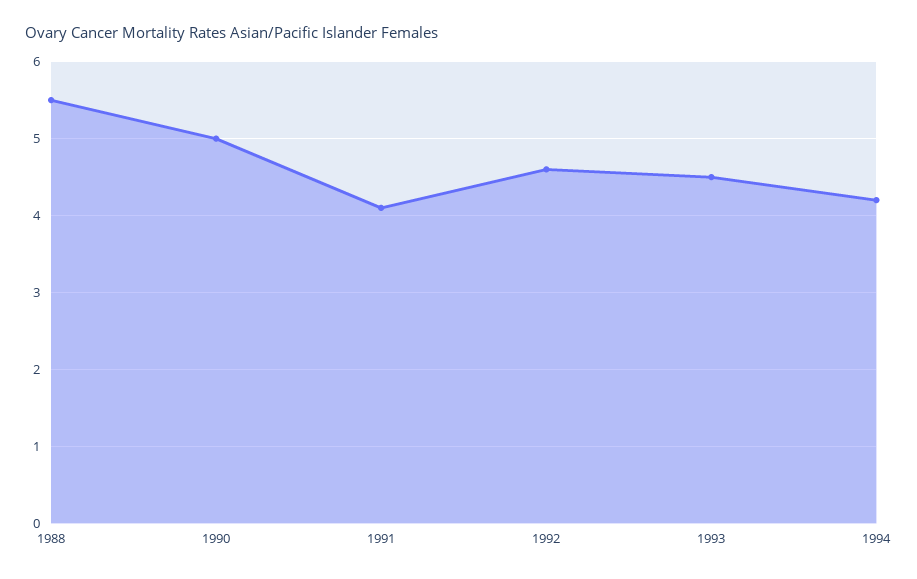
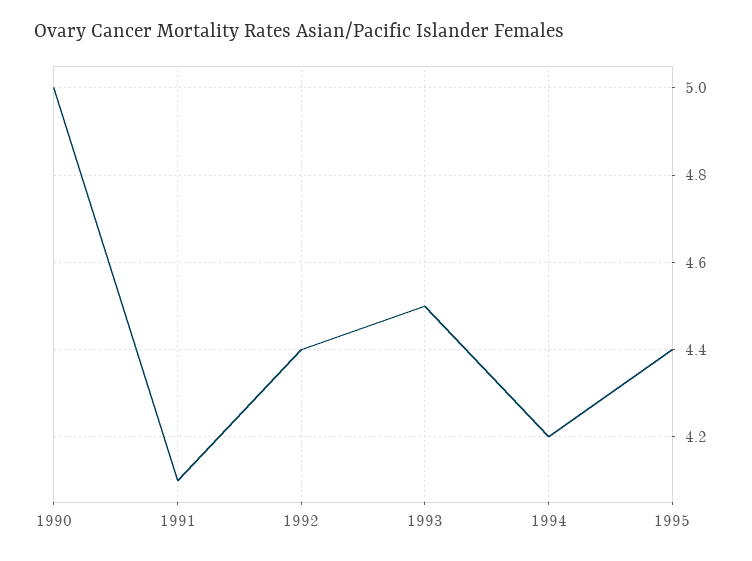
1988: 5.5 -> none
1992: 4.6 -> 4.4
1995: none -> 4.4

